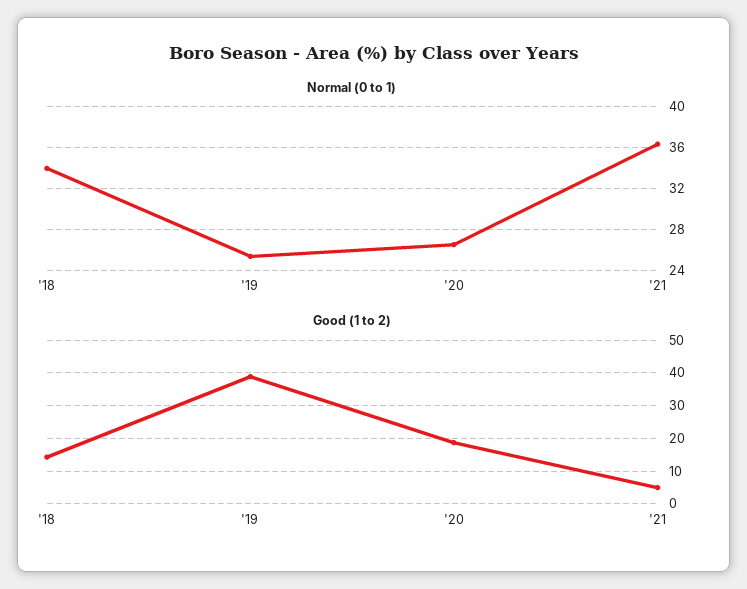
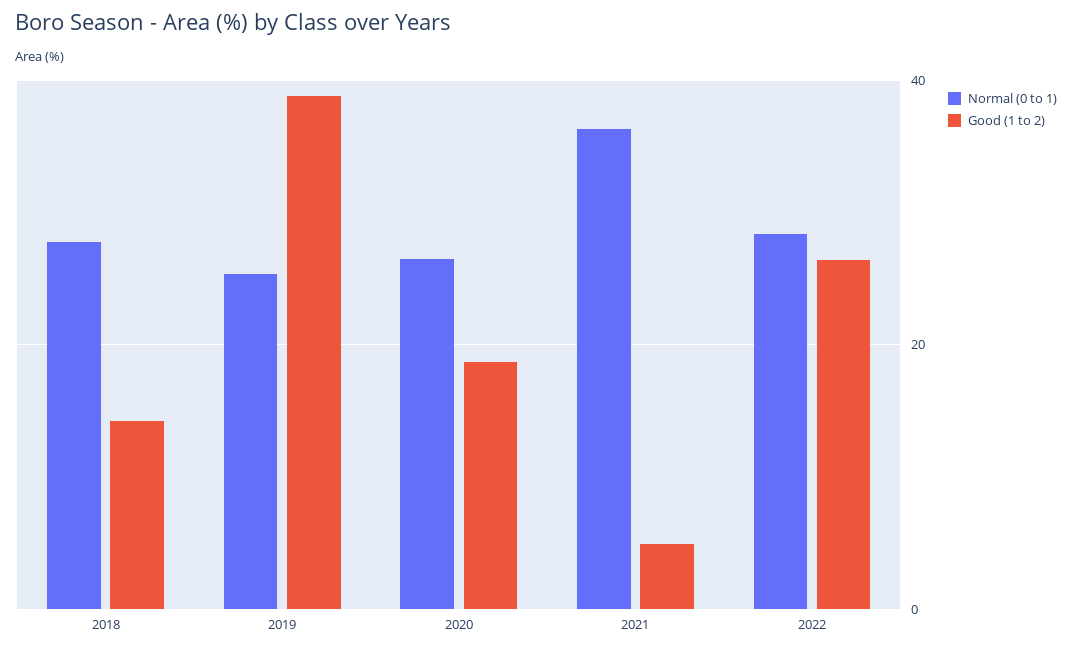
Normal (0 to 1), '18: 34 -> 28
Normal (0 to 1), 2022: none -> 28
Good (1 to 2), 2022: none -> 26

